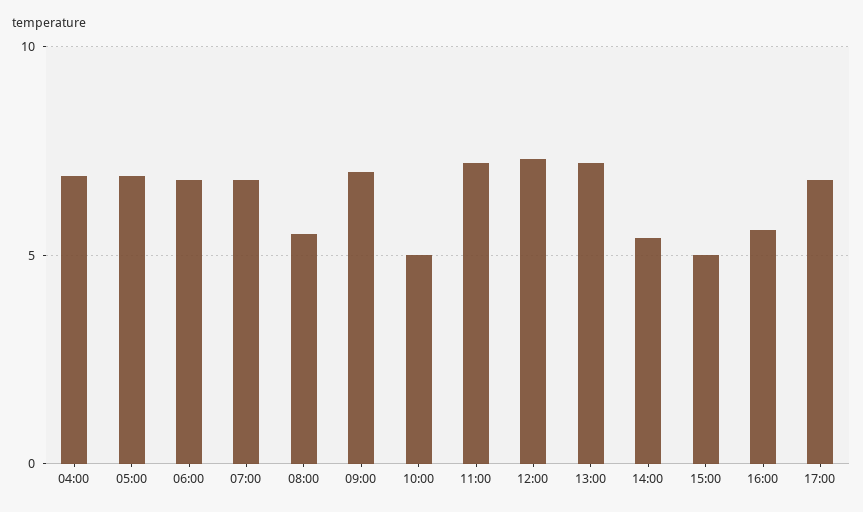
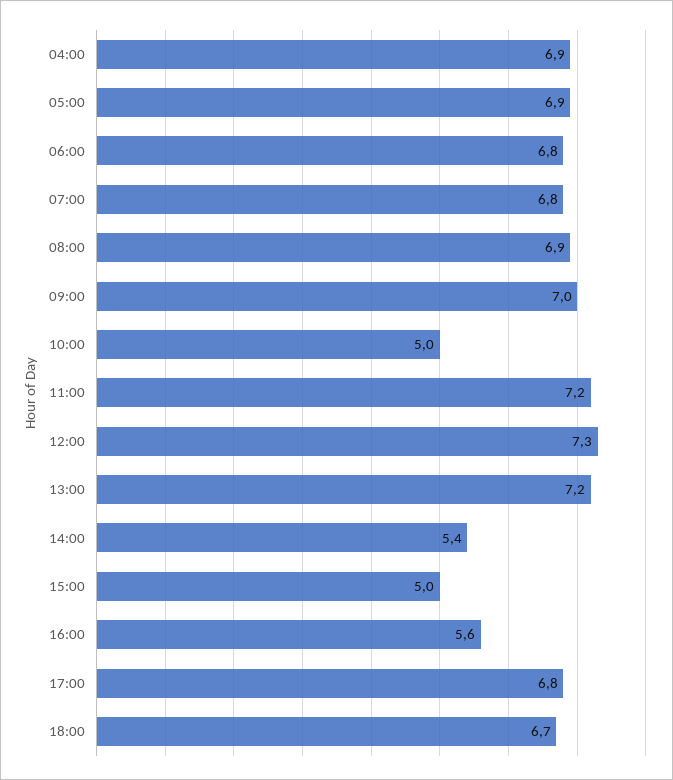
08:00: 5.5 -> 6.9
18:00: none -> 6.7

